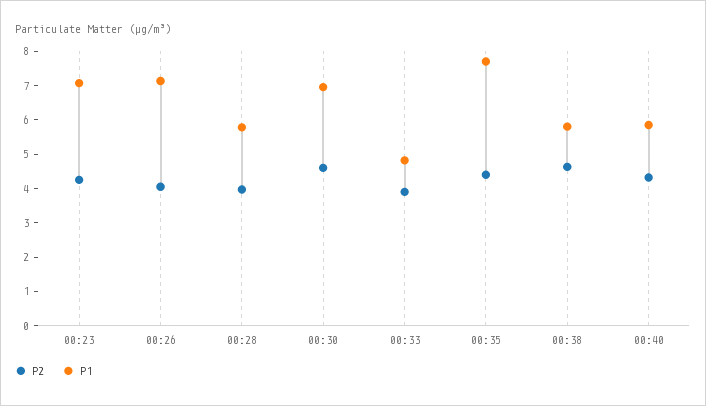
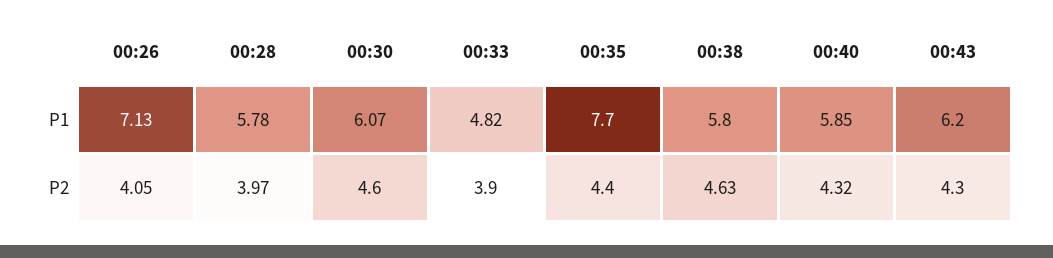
P2, 00:23: 4.25 -> none
P1, 00:23: 7 -> none
P1, 00:30: 7 -> 6.07
P1, 00:43: none -> 6.2
P2, 00:43: none -> 4.3

